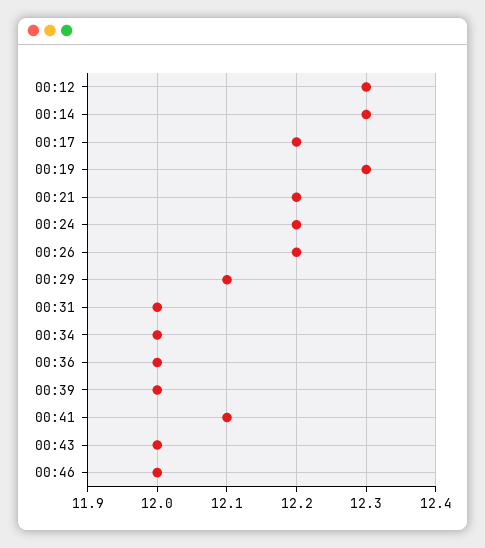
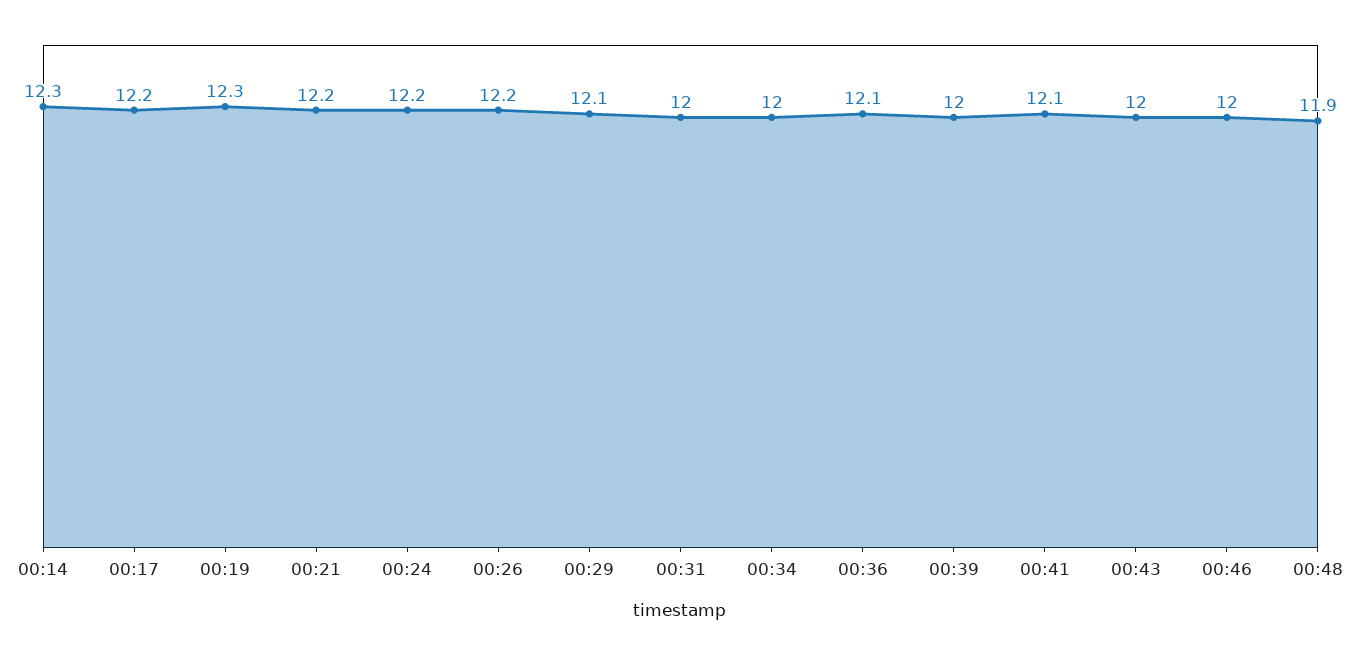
00:12: 12.3 -> none
00:36: 12 -> 12.1
00:48: none -> 11.9

